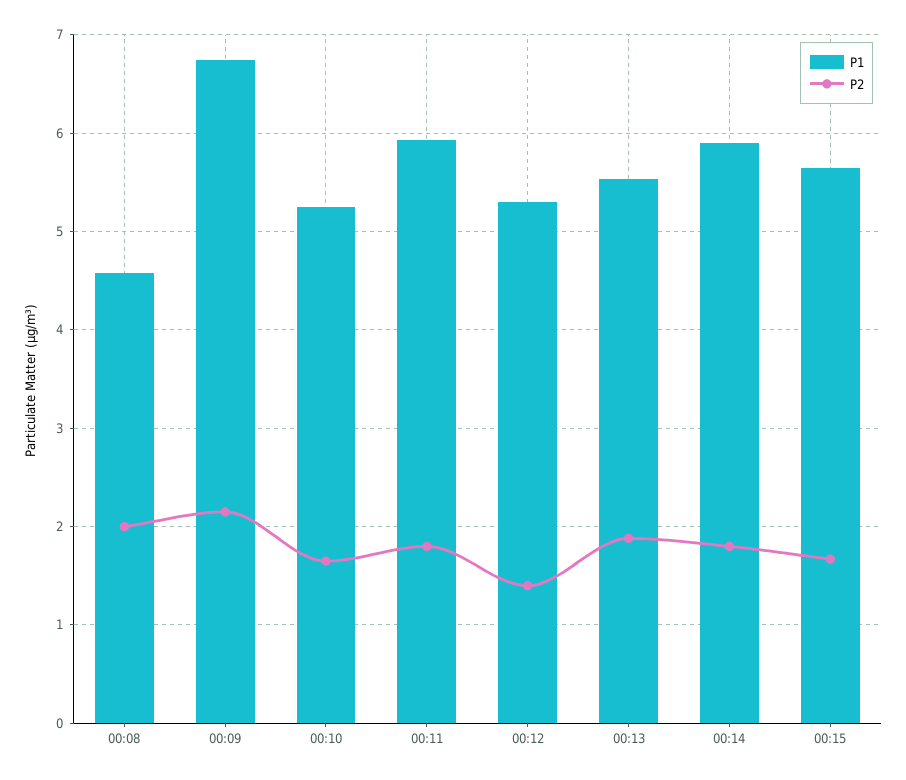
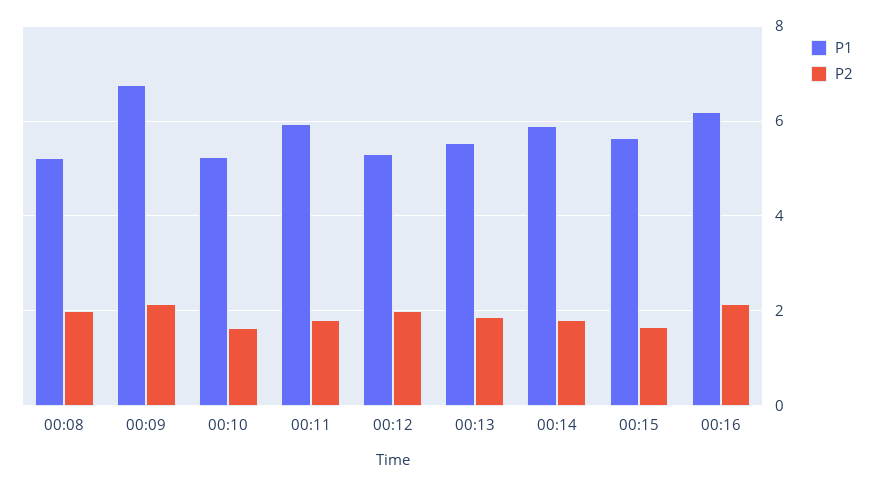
P1, 00:08: 4.6 -> 5.2
P2, 00:12: 1.4 -> 2
P1, 00:16: none -> 6.2
P2, 00:16: none -> 2.2

